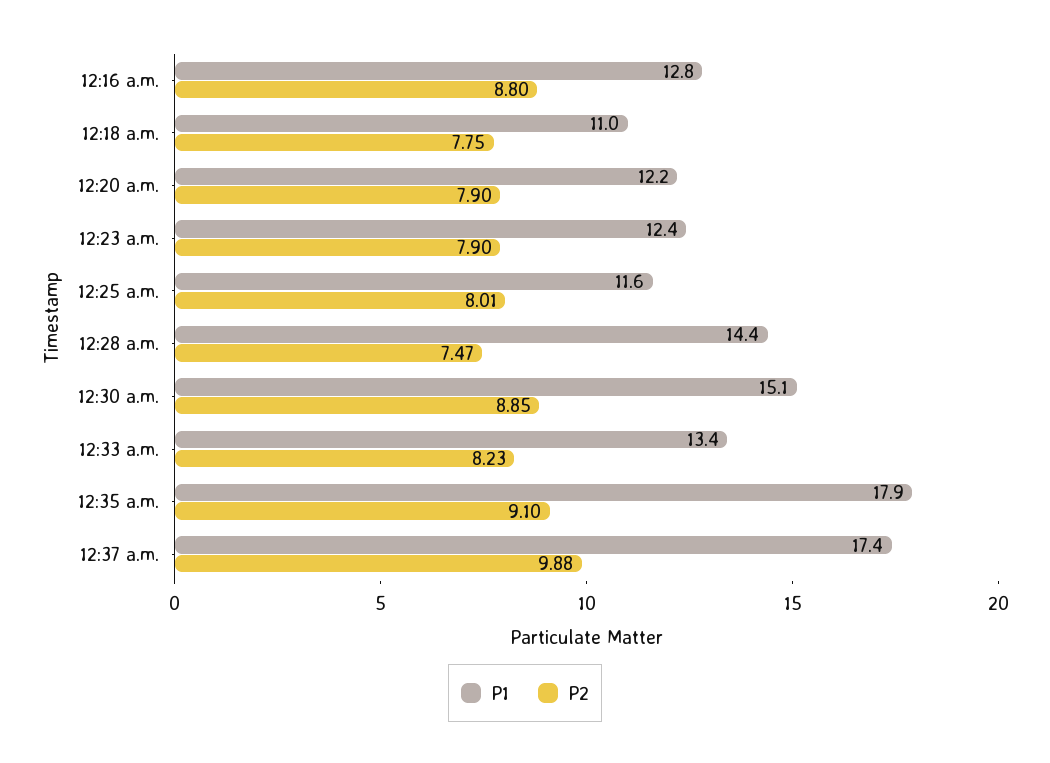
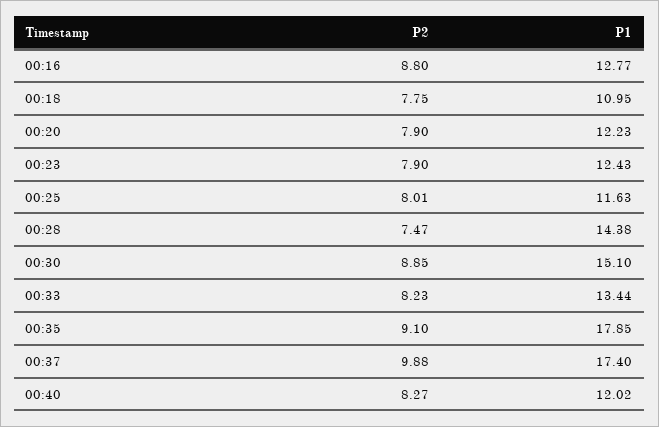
P2, 00:40: none -> 8.27
P1, 00:40: none -> 12.02

